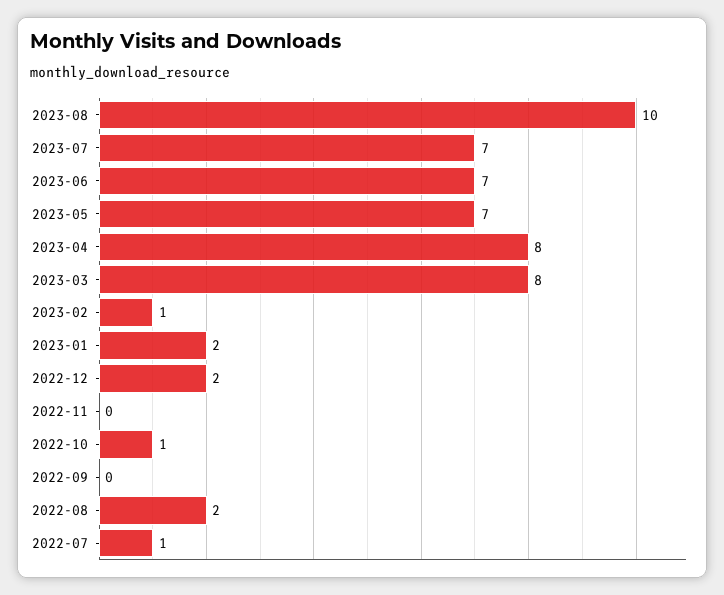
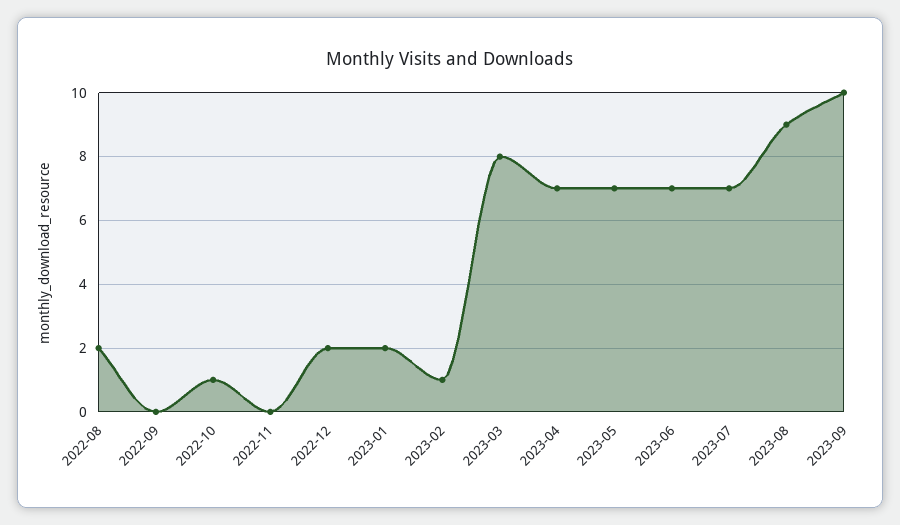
2023-08: 10 -> 9
2023-04: 8 -> 7
2022-07: 1 -> none
2023-09: none -> 10

